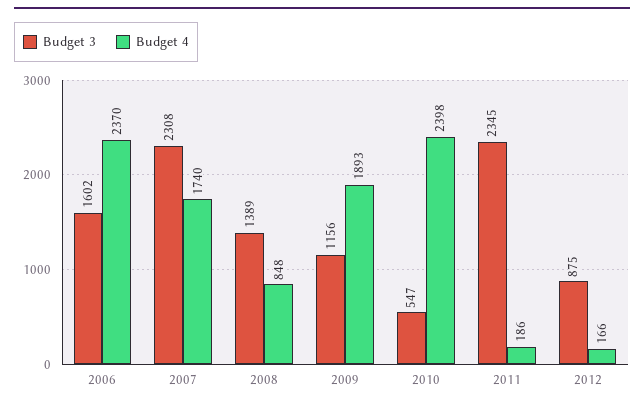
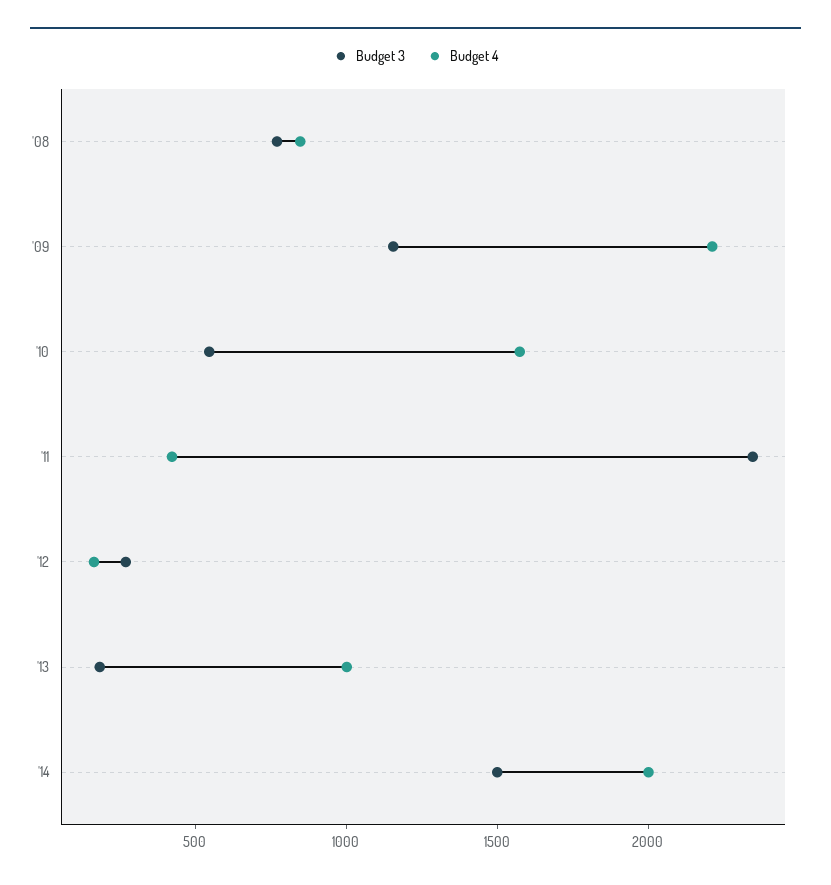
Budget 3, 2006: 1602 -> none
Budget 4, 2006: 2370 -> none
Budget 3, 2007: 2308 -> none
Budget 4, 2007: 1740 -> none
Budget 3, 2008: 1389 -> 800
Budget 4, 2009: 1893 -> 2200
Budget 4, 2010: 2398 -> 1600
Budget 4, 2011: 186 -> 400
Budget 3, 2012: 875 -> 300
Budget 3, '13: none -> 200
Budget 4, '13: none -> 1000
Budget 3, '14: none -> 1500
Budget 4, '14: none -> 2000

